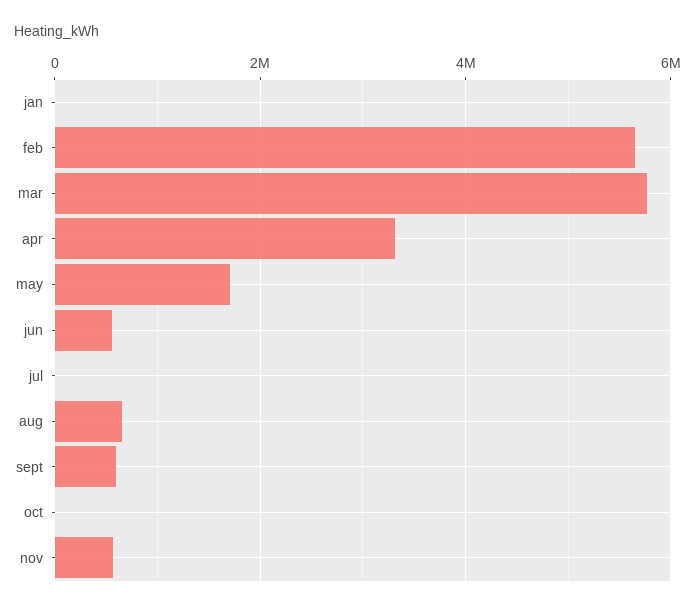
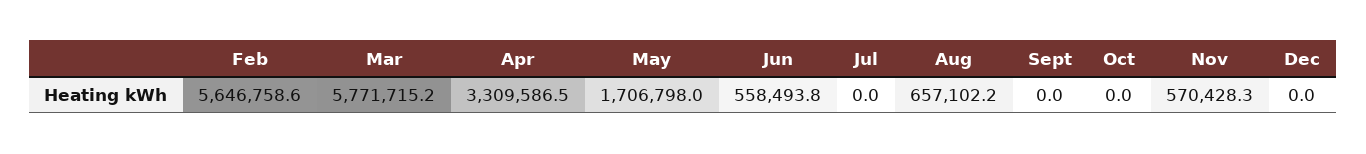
jan: 0 -> none
sept: 600000 -> 0
Dec: none -> 0

